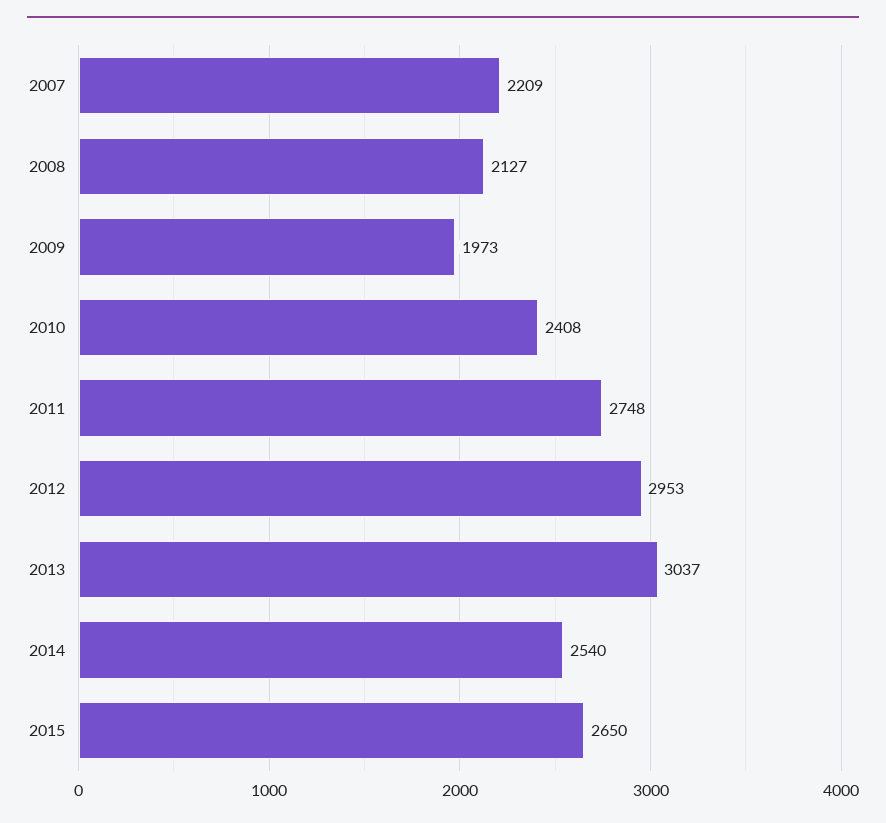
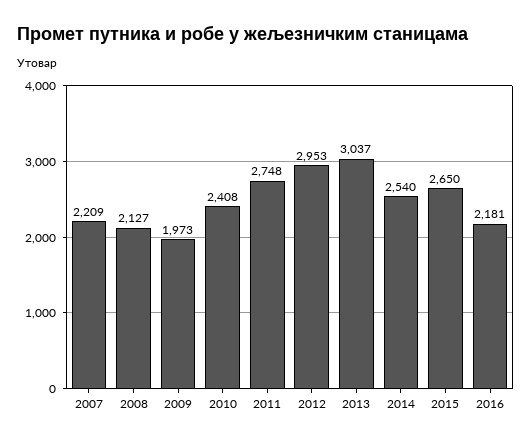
2016: none -> 2181

